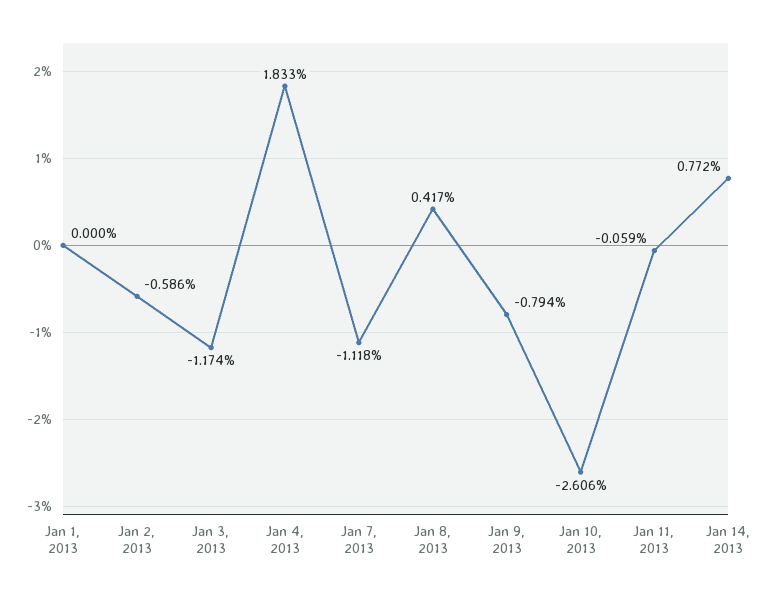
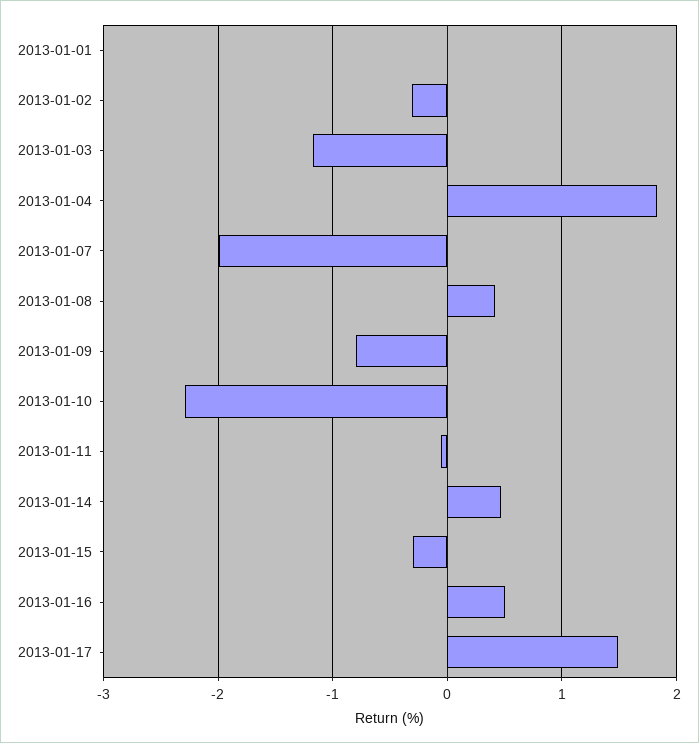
Jan 2, 2013: -0.586 -> -0.3
Jan 7, 2013: -1.118 -> -2
Jan 10, 2013: -2.606 -> -2.3
Jan 14, 2013: 0.772 -> 0.5
2013-01-15: none -> -0.3
2013-01-16: none -> 0.5
2013-01-17: none -> 1.5

